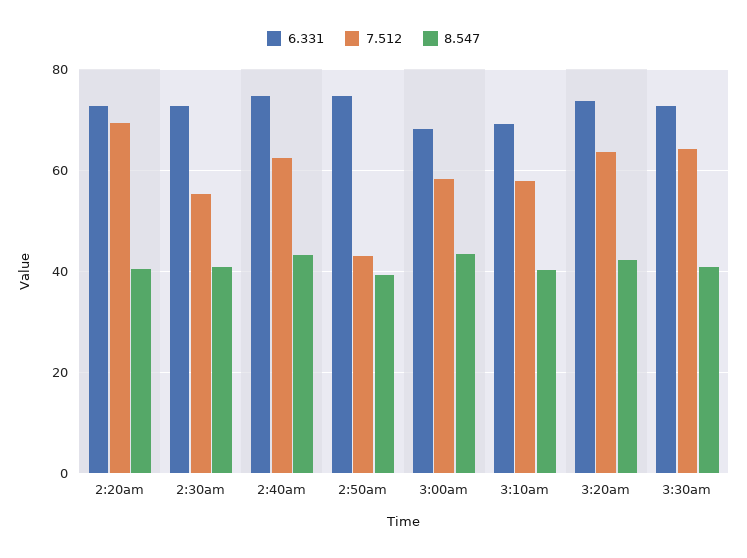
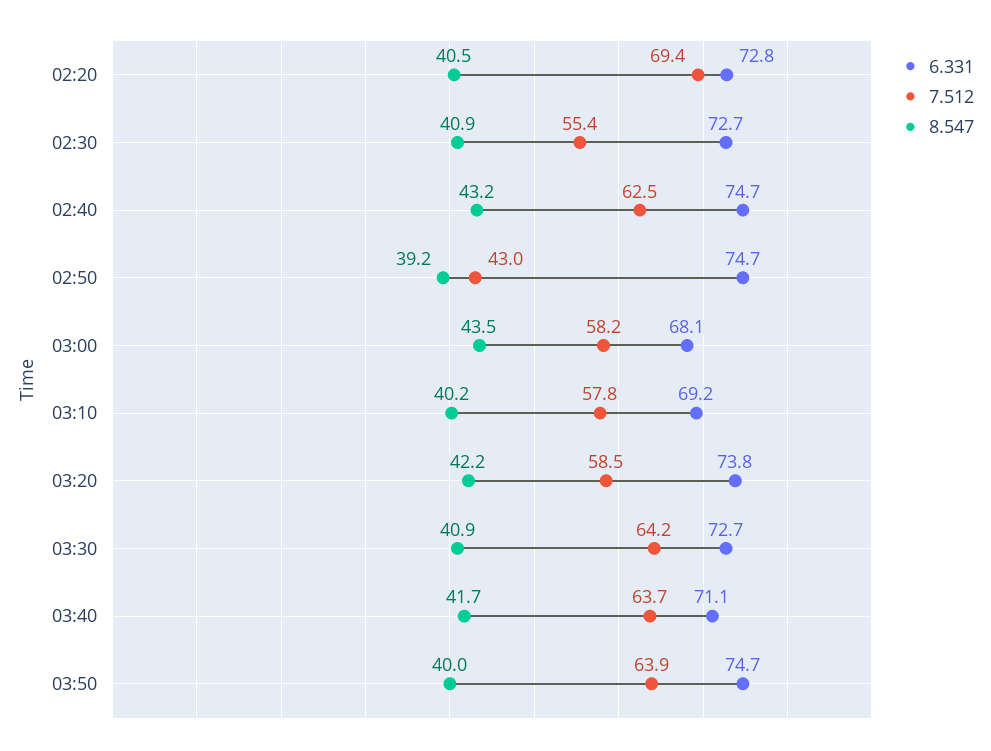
7.512, 3:20am: 64 -> 58.5
6.331, 03:40: none -> 71.1
7.512, 03:40: none -> 63.7
8.547, 03:40: none -> 41.7
6.331, 03:50: none -> 74.7
7.512, 03:50: none -> 63.9
8.547, 03:50: none -> 40

